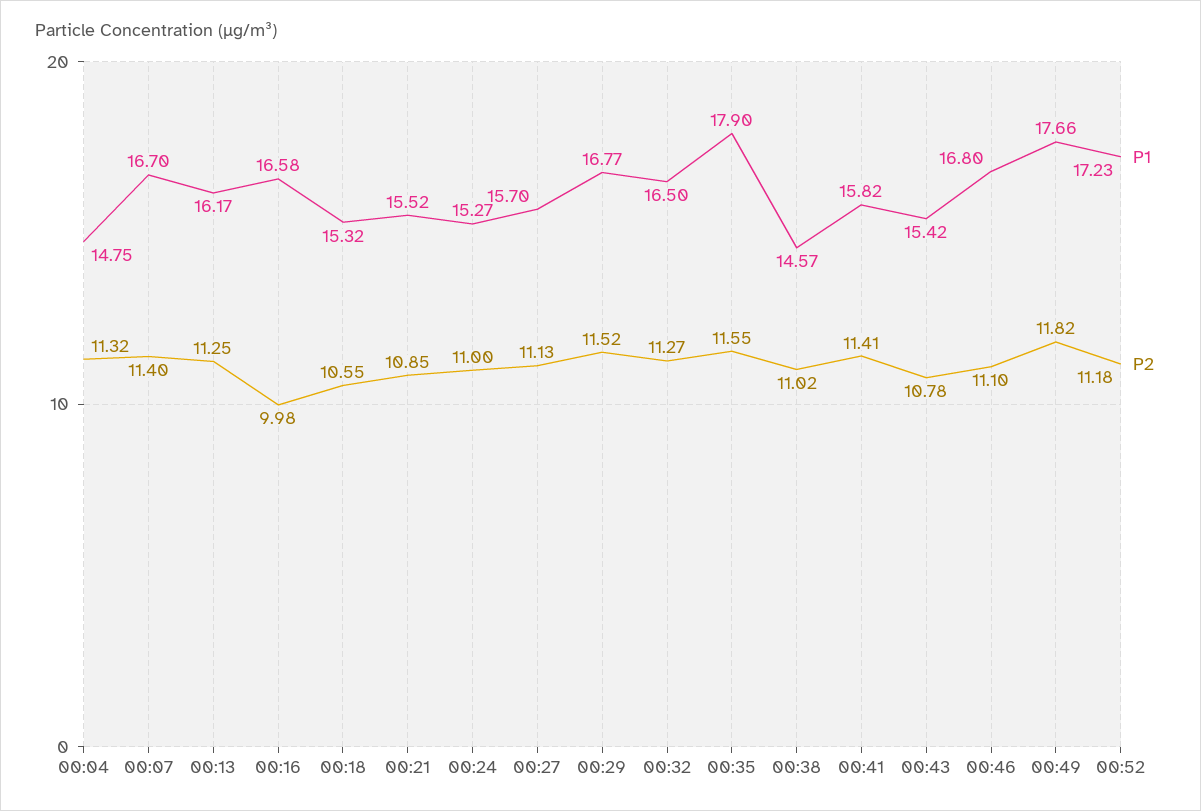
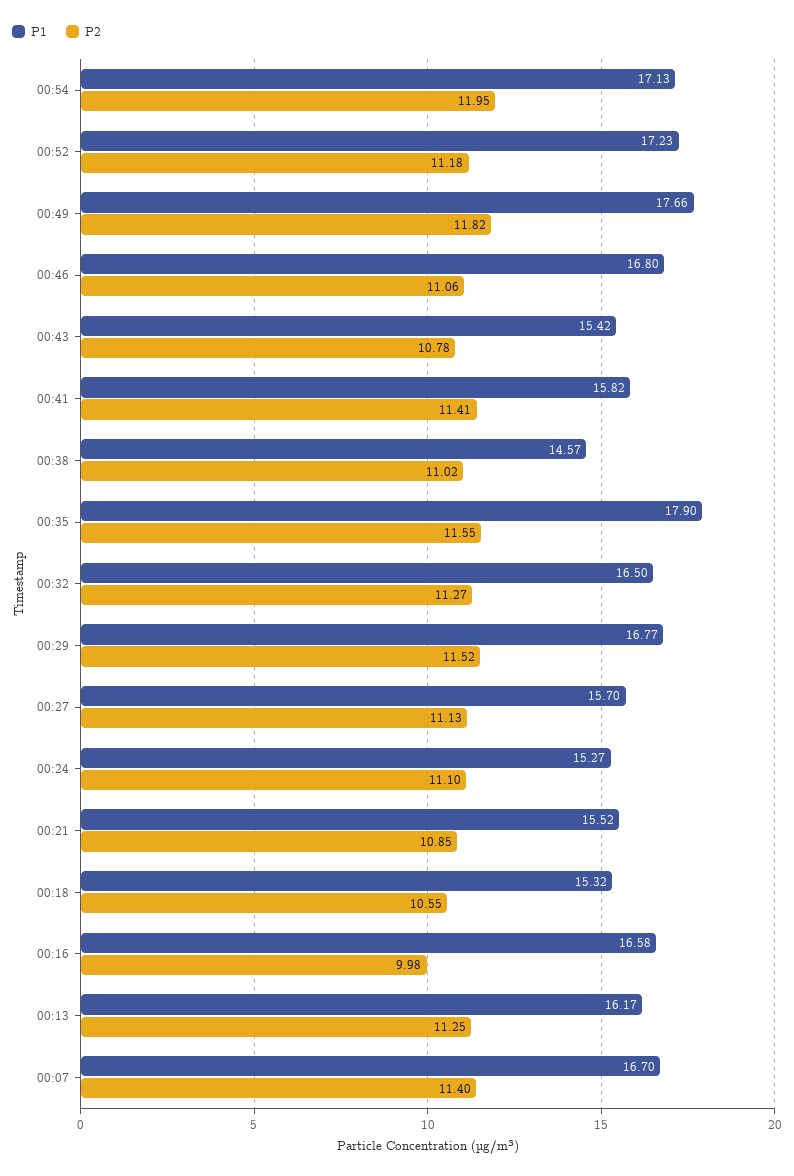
P1, 00:04: 14.75 -> none
P2, 00:04: 11.32 -> none
P2, 00:24: 11 -> 11.1
P2, 00:46: 11.1 -> 11.06
P1, 00:54: none -> 17.13
P2, 00:54: none -> 11.95

